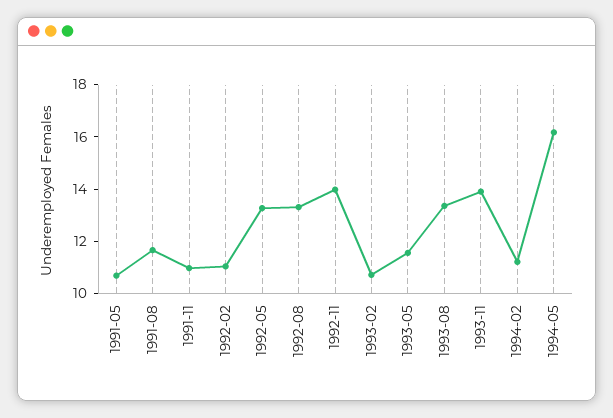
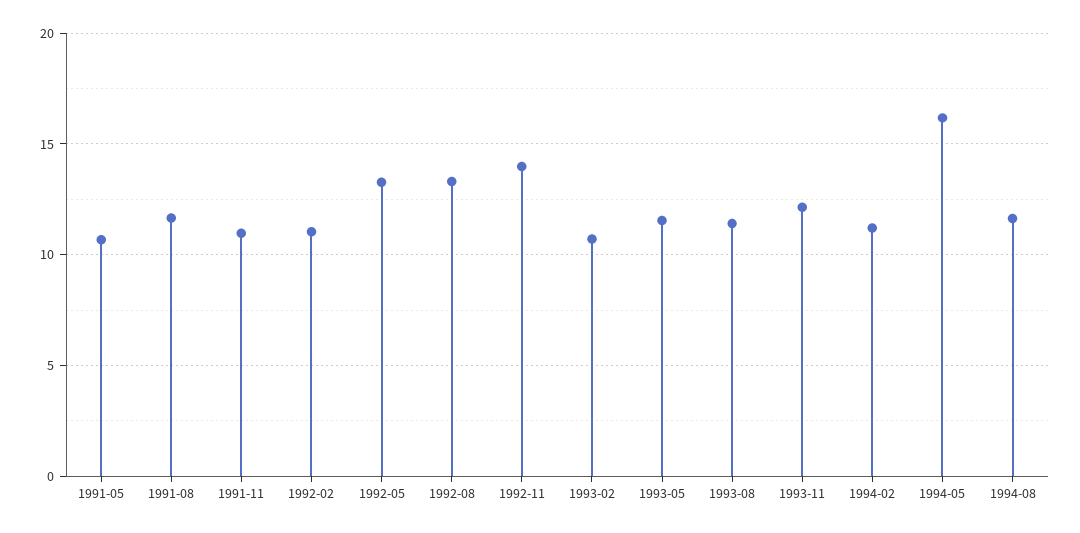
1993-08: 13.5 -> 11.5
1993-11: 14 -> 12
1994-08: none -> 11.5

